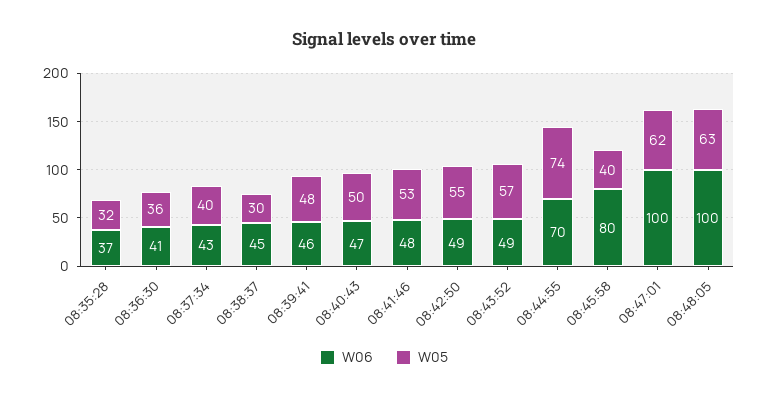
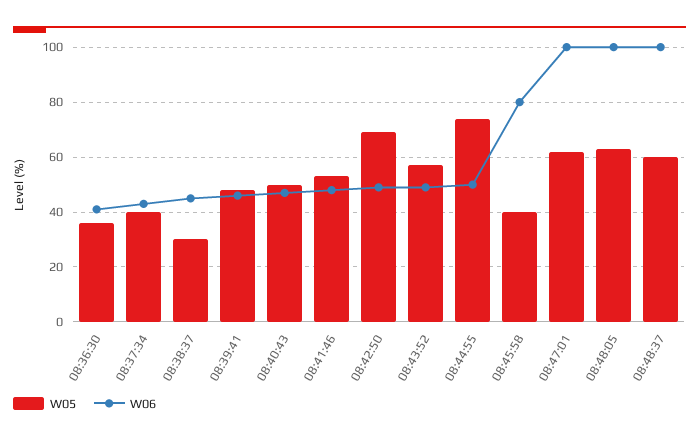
W06, 08:35:28: 37 -> none
W05, 08:35:28: 32 -> none
W05, 08:42:50: 55 -> 70
W06, 08:44:55: 70 -> 50
W05, 08:48:37: none -> 60
W06, 08:48:37: none -> 100

